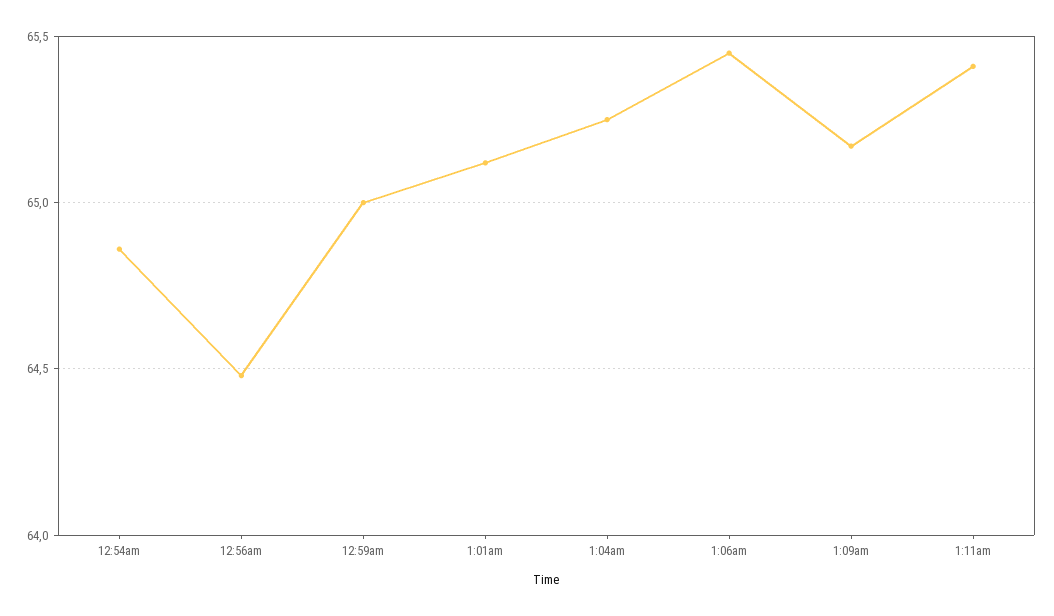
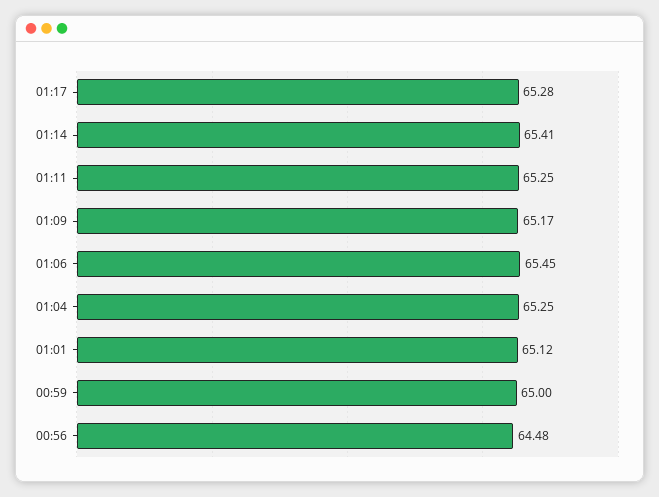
12:54am: 64.85 -> none
1:11am: 65.4 -> 65.25
01:17: none -> 65.28
01:14: none -> 65.41

